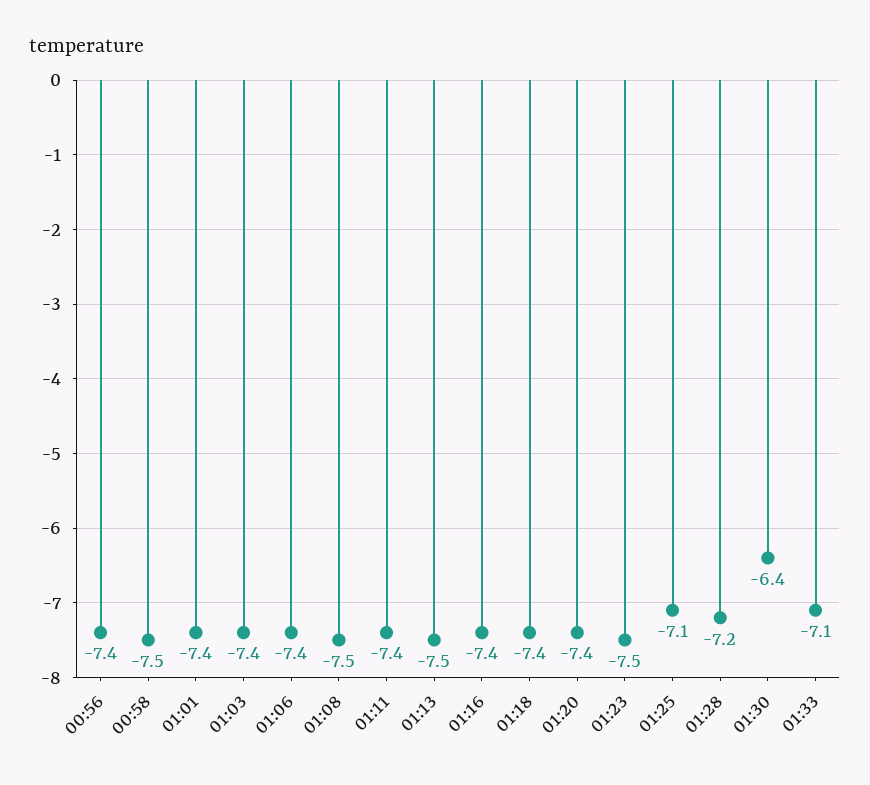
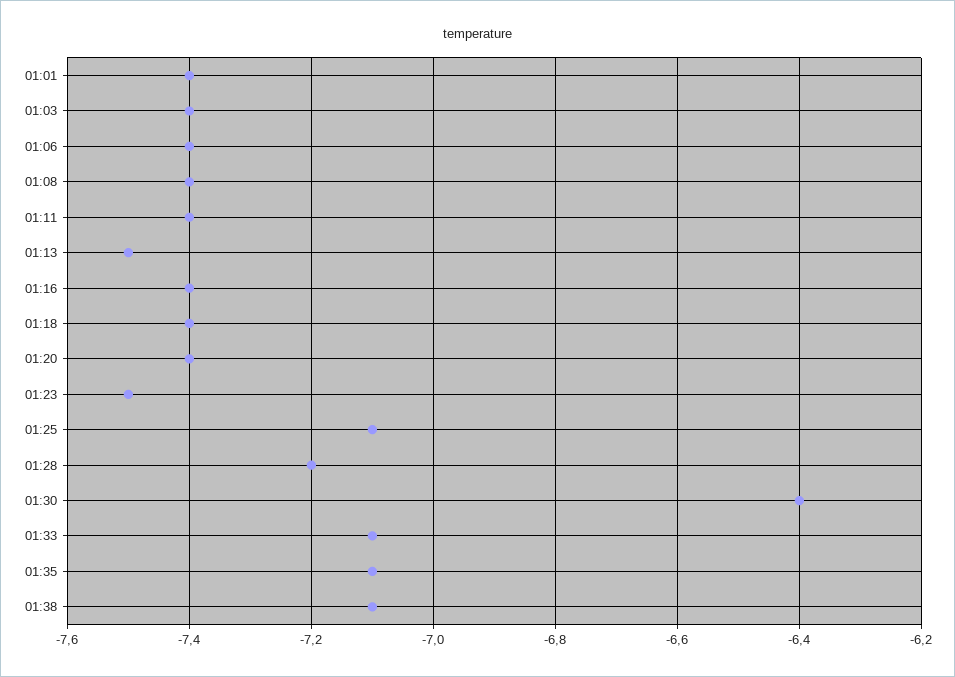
00:56: -7.4 -> none
00:58: -7.5 -> none
01:08: -7.5 -> -7.4
01:35: none -> -7.1
01:38: none -> -7.1

